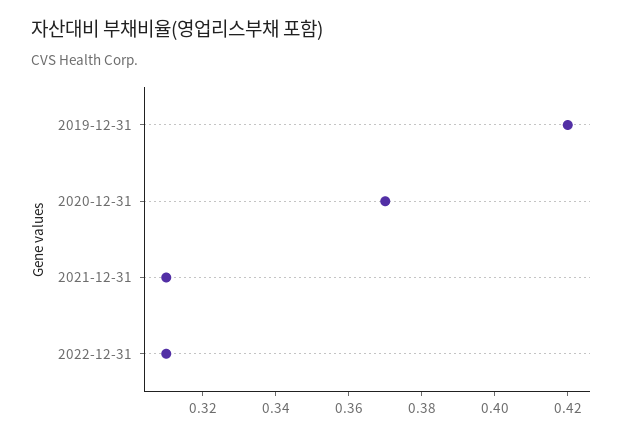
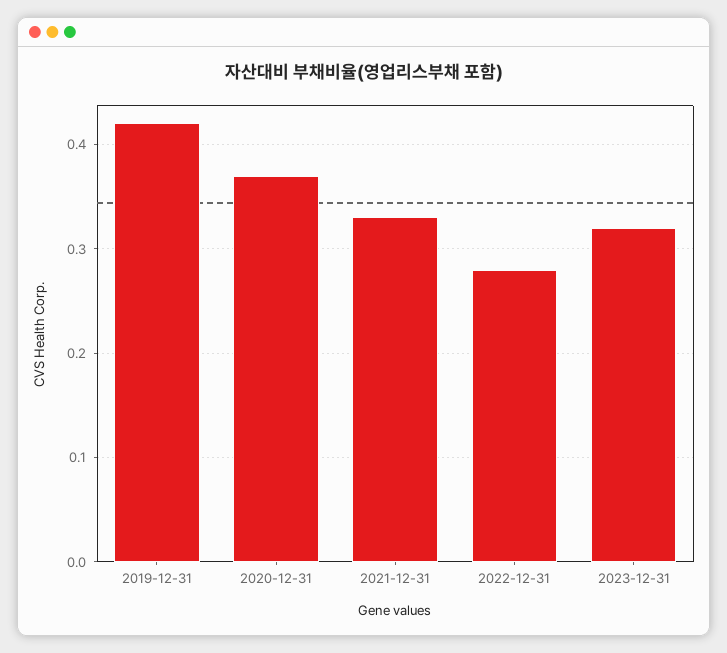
2021-12-31: 0.31 -> 0.33
2022-12-31: 0.31 -> 0.28
2023-12-31: none -> 0.32

